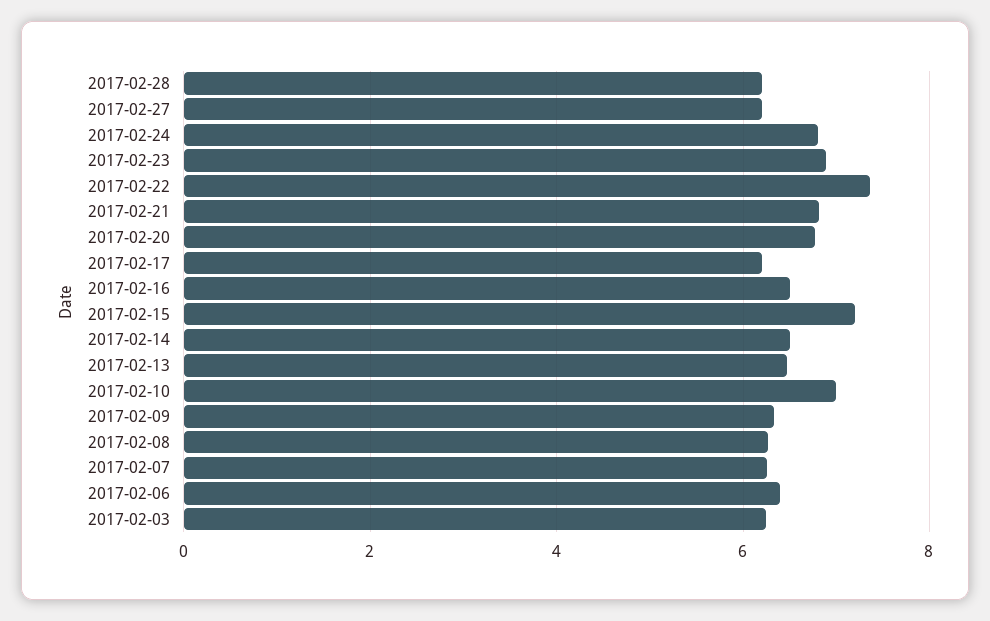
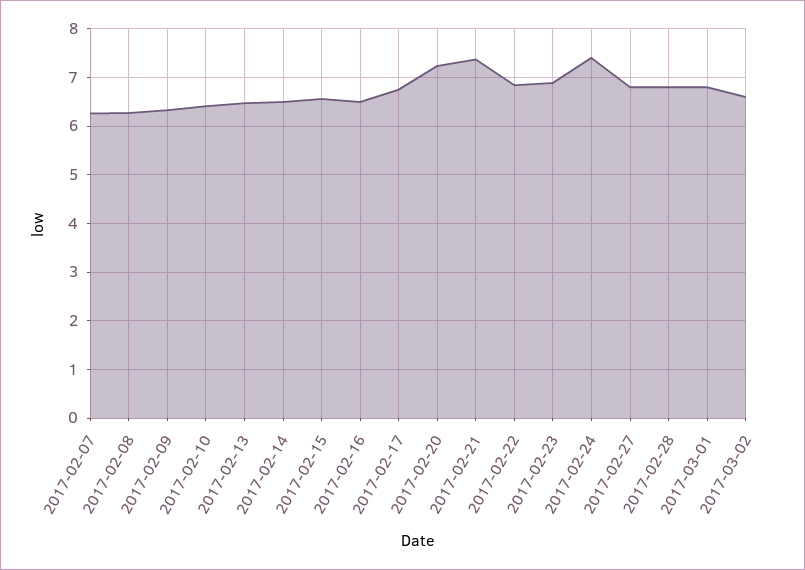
2017-02-28: 6.2 -> 6.8
2017-02-27: 6.2 -> 6.8
2017-02-24: 6.8 -> 7.4
2017-02-22: 7.4 -> 6.8
2017-02-21: 6.8 -> 7.4
2017-02-20: 6.8 -> 7.2
2017-02-17: 6.2 -> 6.8
2017-02-15: 7.2 -> 6.6
2017-02-10: 7 -> 6.4
2017-02-06: 6.4 -> none
2017-02-03: 6.2 -> none
2017-03-01: none -> 6.8
2017-03-02: none -> 6.6

